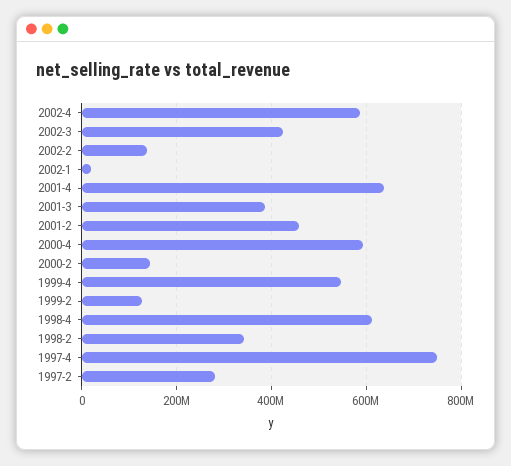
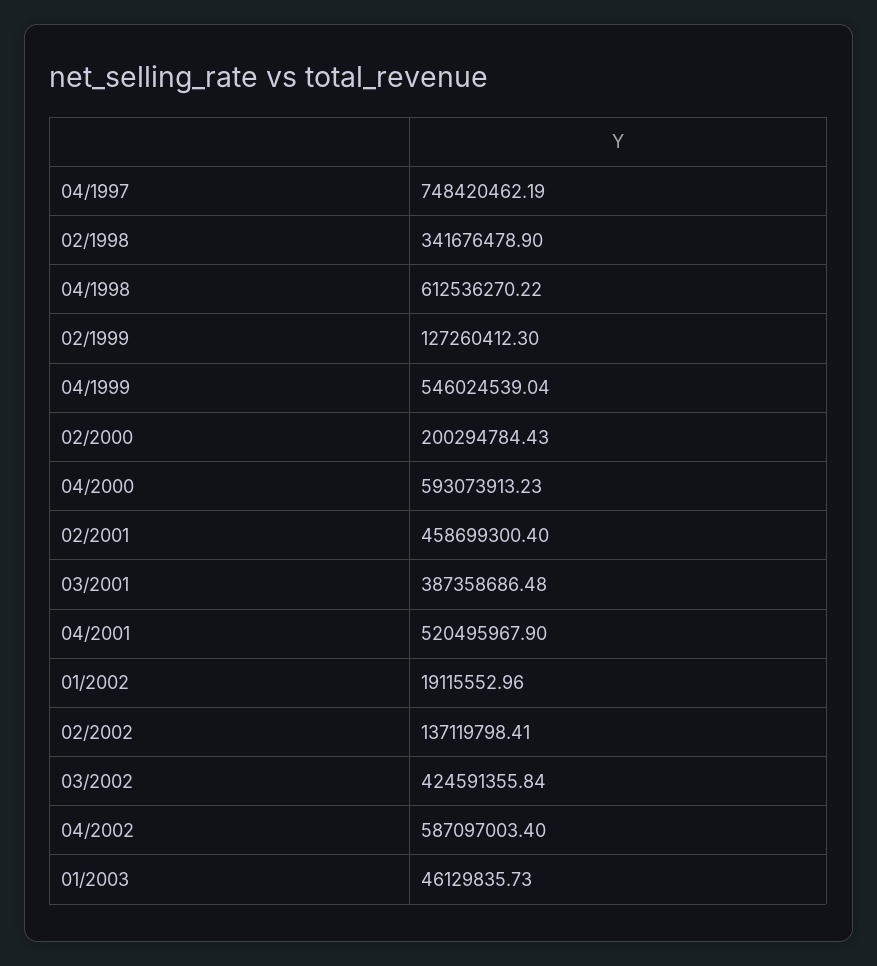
2001-4: 640000000 -> 520495967.9
2000-2: 140000000 -> 200294784.43
1997-2: 280000000 -> none
01/2003: none -> 46129835.73

